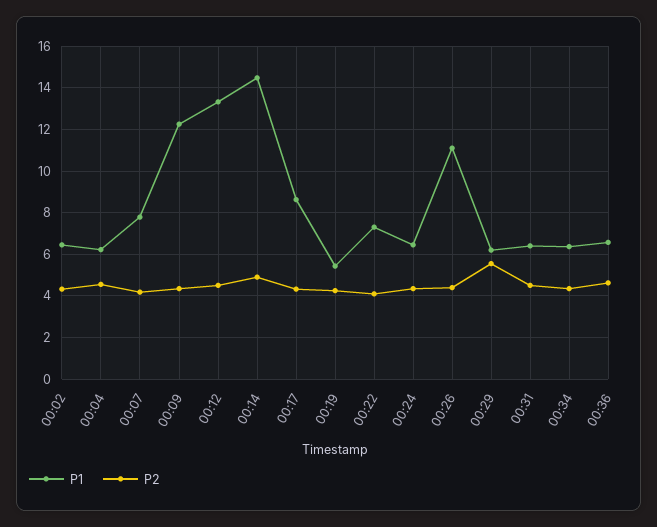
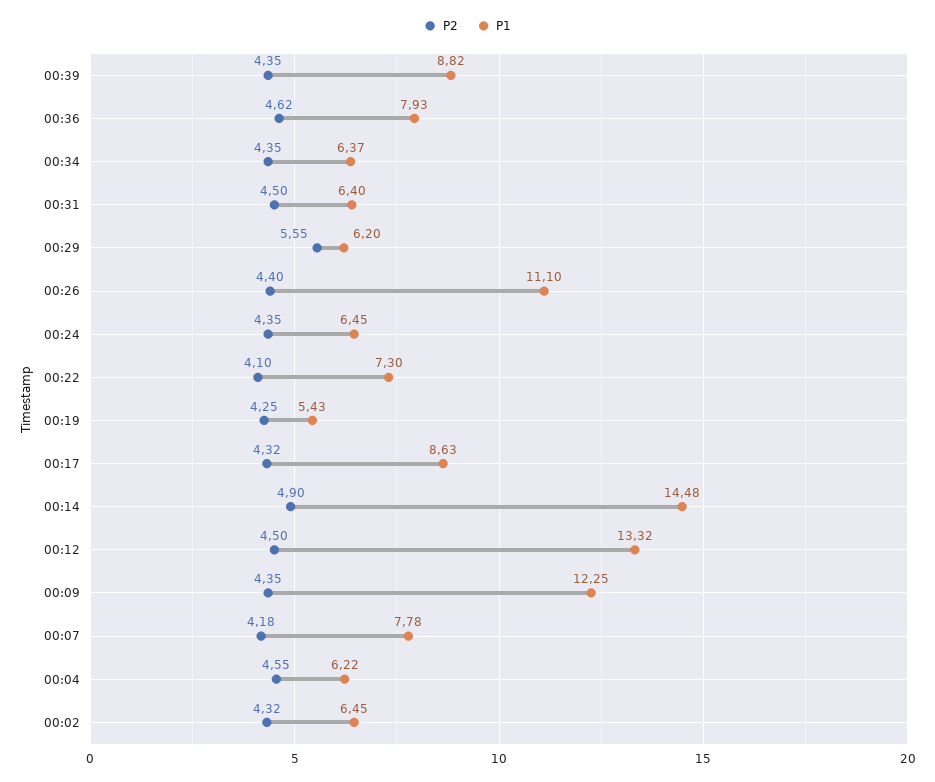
P1, 00:36: 6.5 -> 7.93
P2, 00:39: none -> 4.35
P1, 00:39: none -> 8.82

